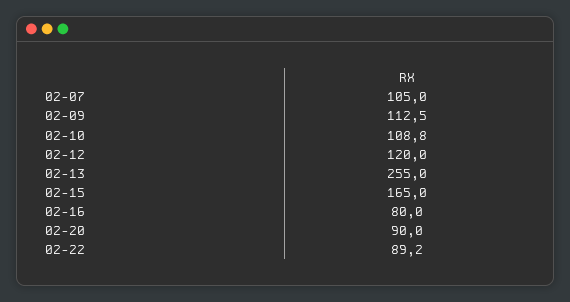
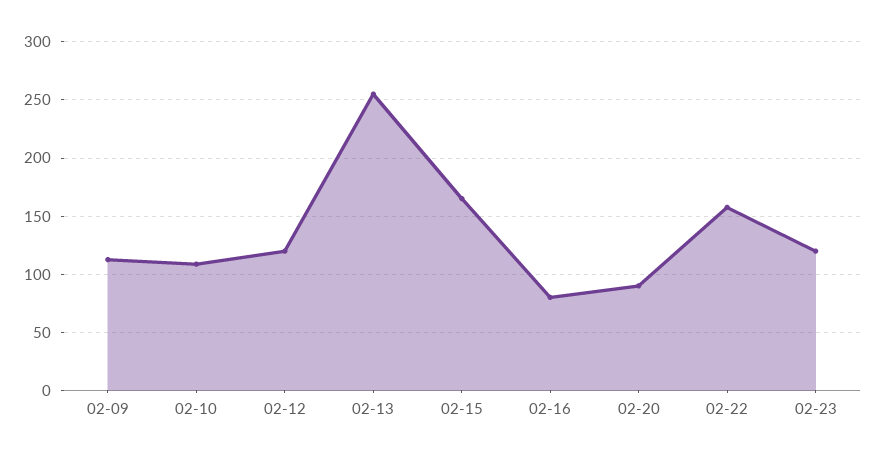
02-07: 105 -> none
02-22: 89.2 -> 160
02-23: none -> 120

